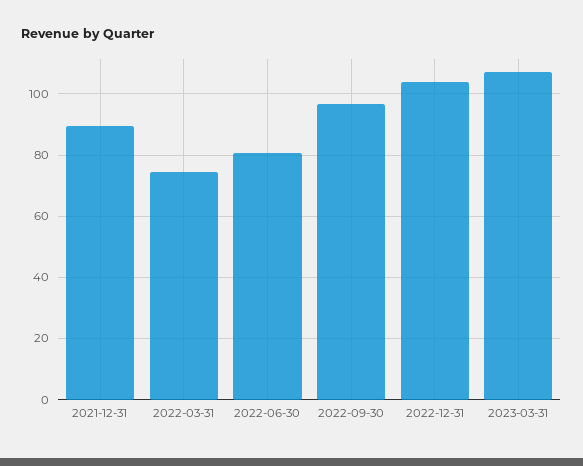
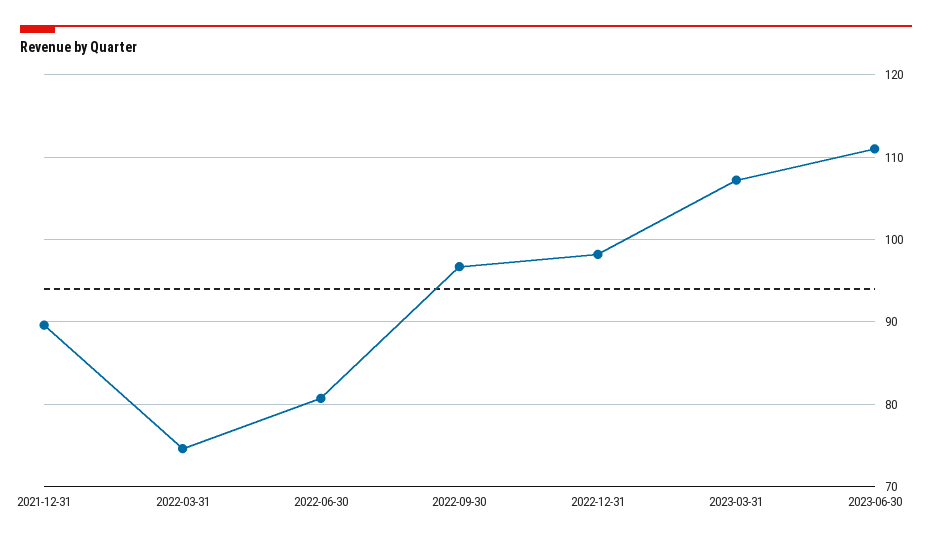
2022-12-31: 104 -> 98
2023-06-30: none -> 111

